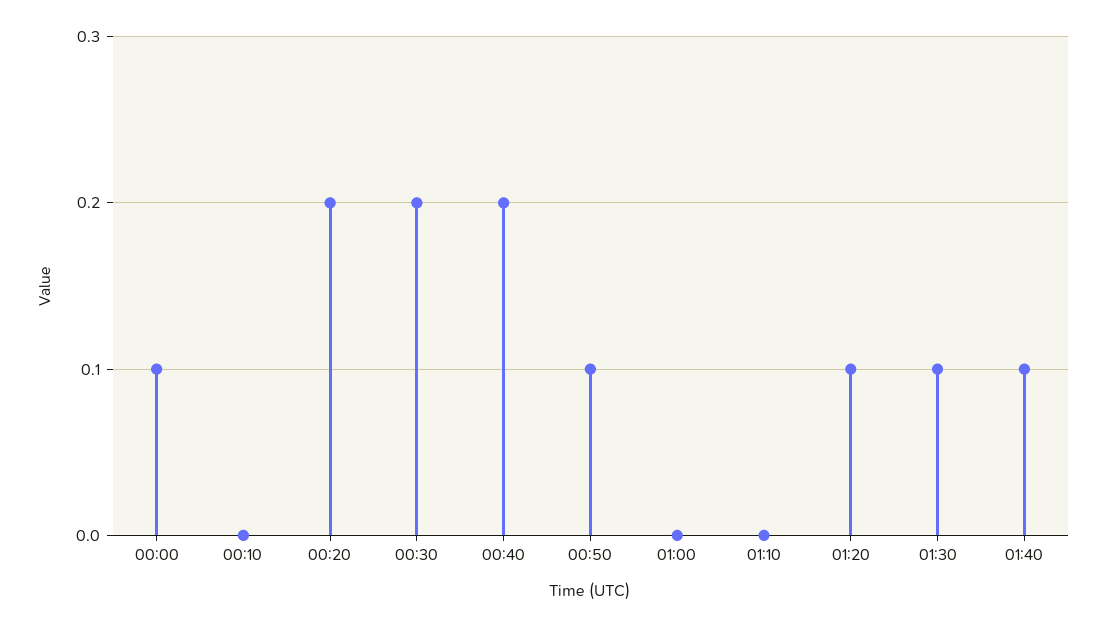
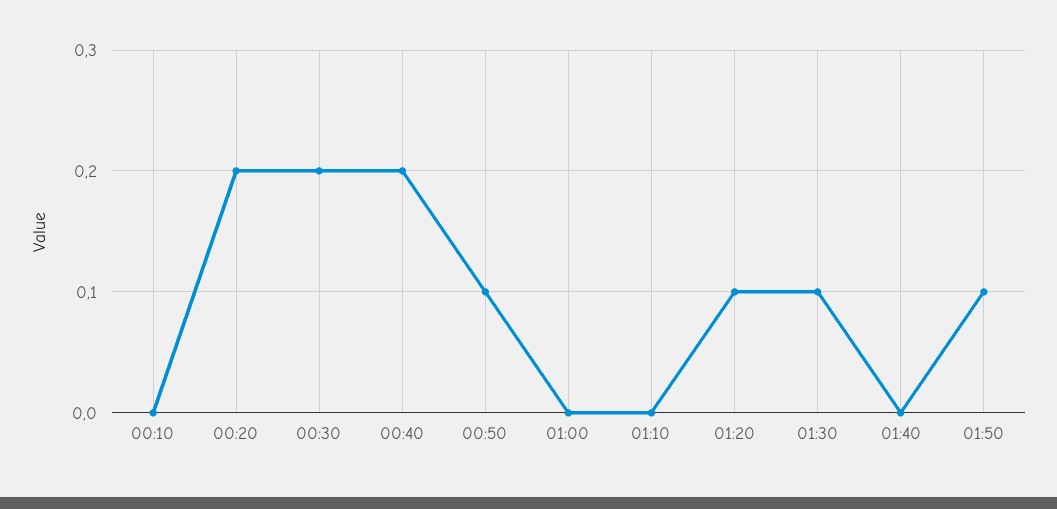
00:00: 0.1 -> none
01:40: 0.1 -> 0
01:50: none -> 0.1

